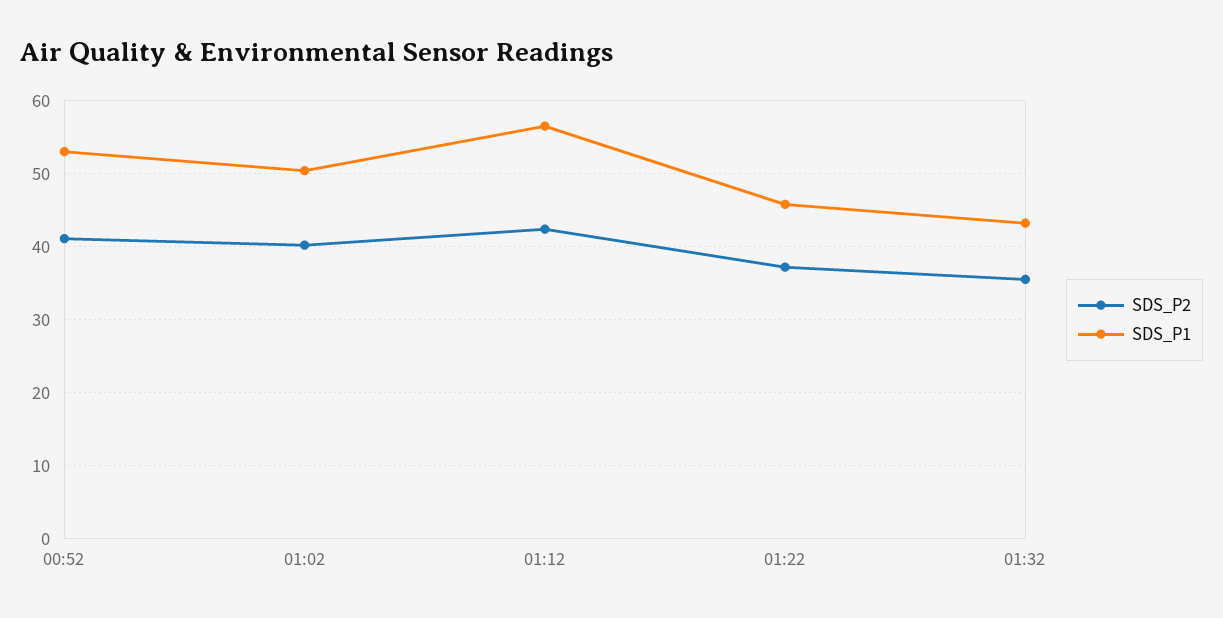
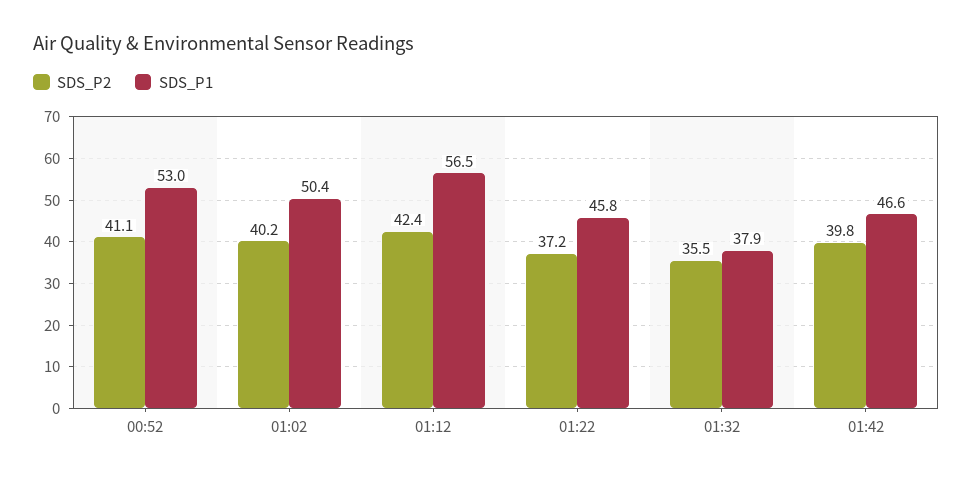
SDS_P1, 01:32: 43 -> 37.9
SDS_P2, 01:42: none -> 39.8
SDS_P1, 01:42: none -> 46.6

